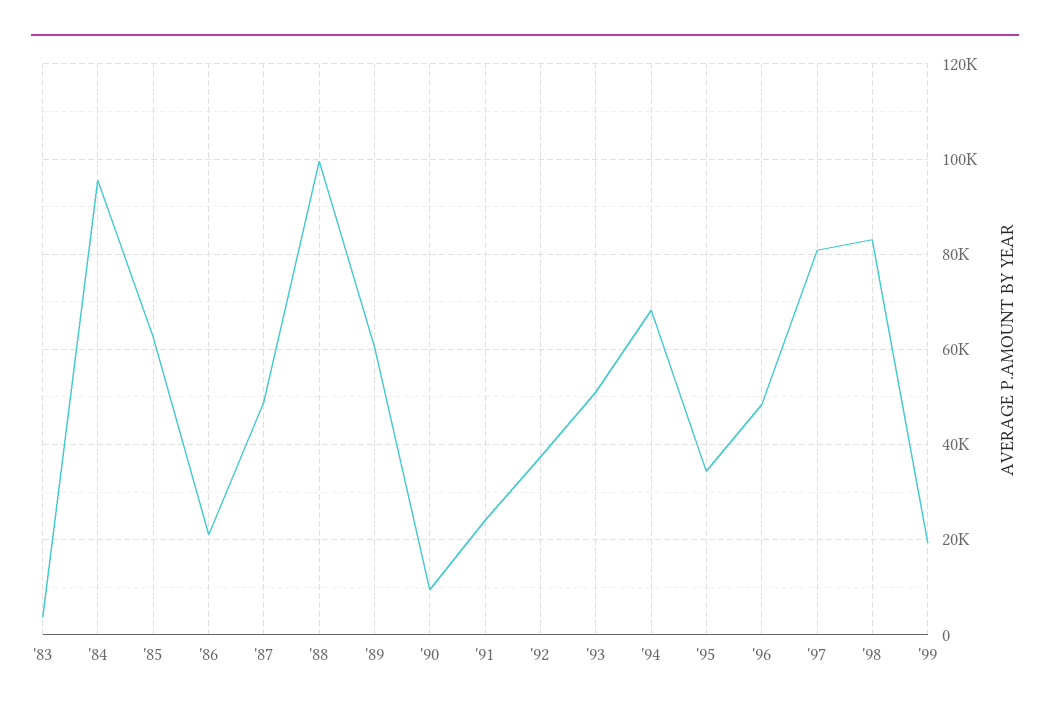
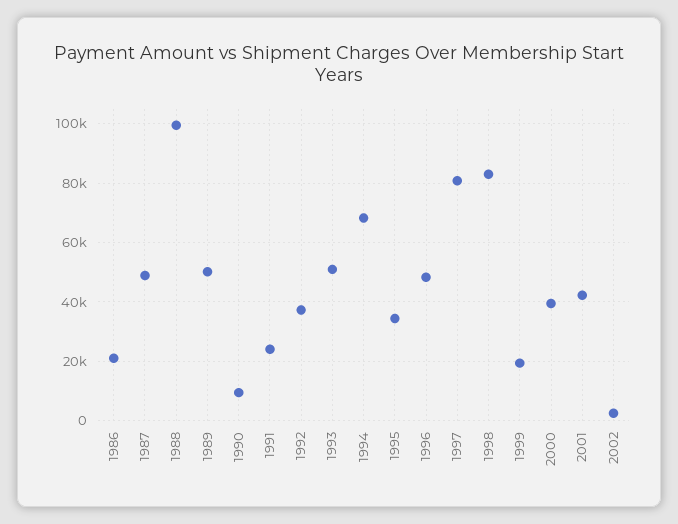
'83: 4000 -> none
'84: 96000 -> none
'85: 62000 -> none
'89: 60000 -> 50000
2000: none -> 40000
2001: none -> 42500
2002: none -> 2500

